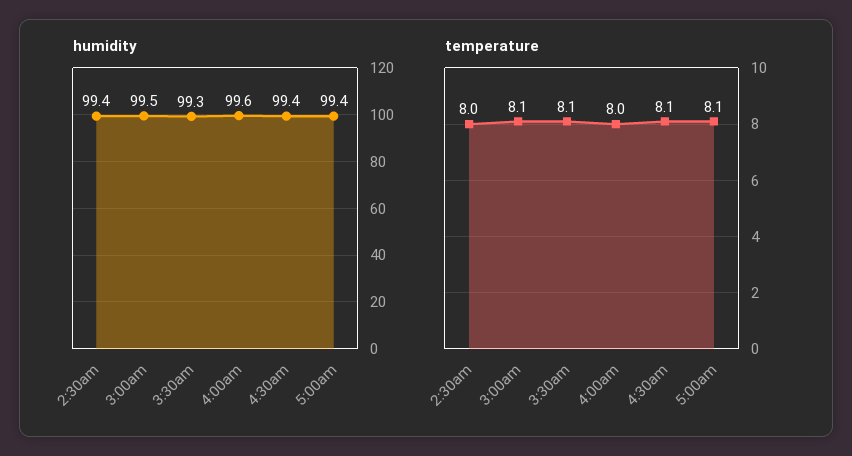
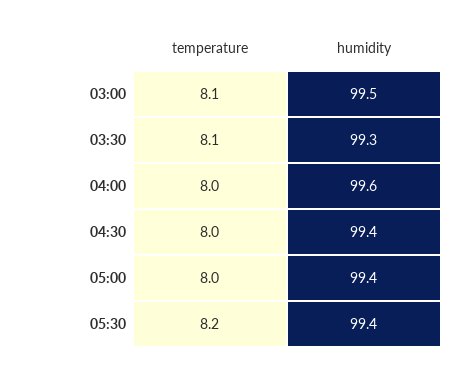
humidity, 2:30am: 99.4 -> none
temperature, 2:30am: 8 -> none
temperature, 4:30am: 8.1 -> 8
temperature, 5:00am: 8.1 -> 8
temperature, 05:30: none -> 8.2
humidity, 05:30: none -> 99.4

